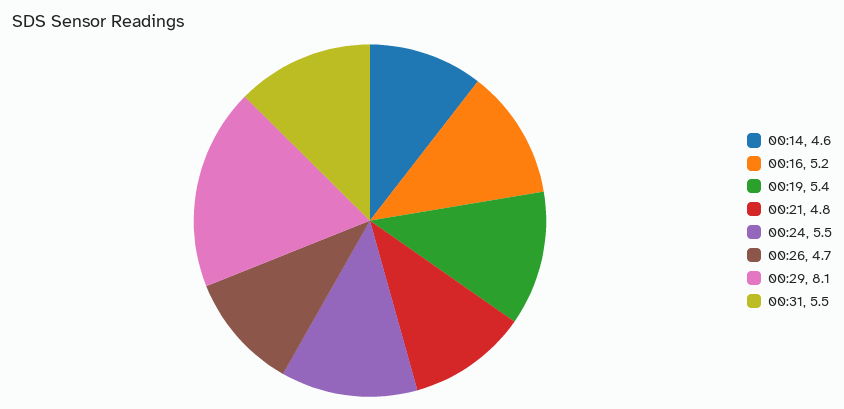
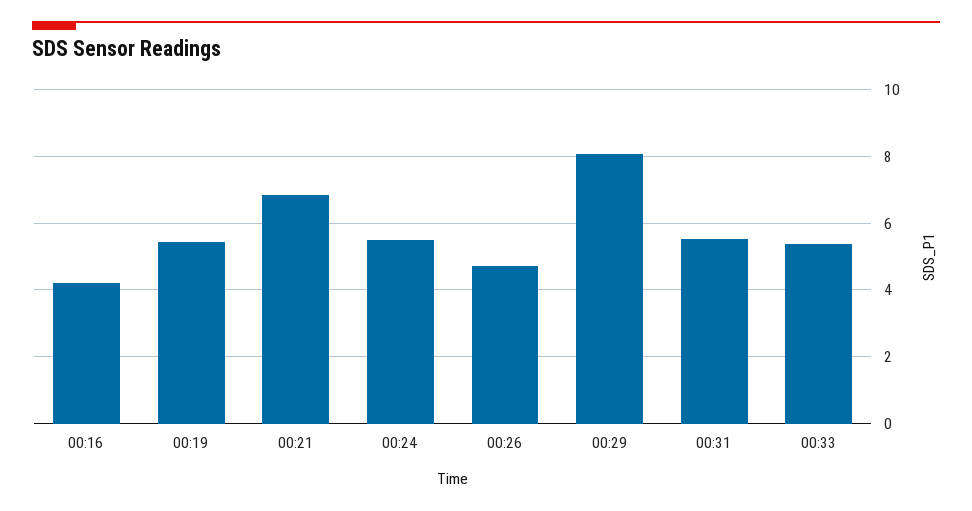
00:14: 4.6 -> none
00:16: 5.2 -> 4.2
00:21: 4.8 -> 6.8
00:33: none -> 5.4

